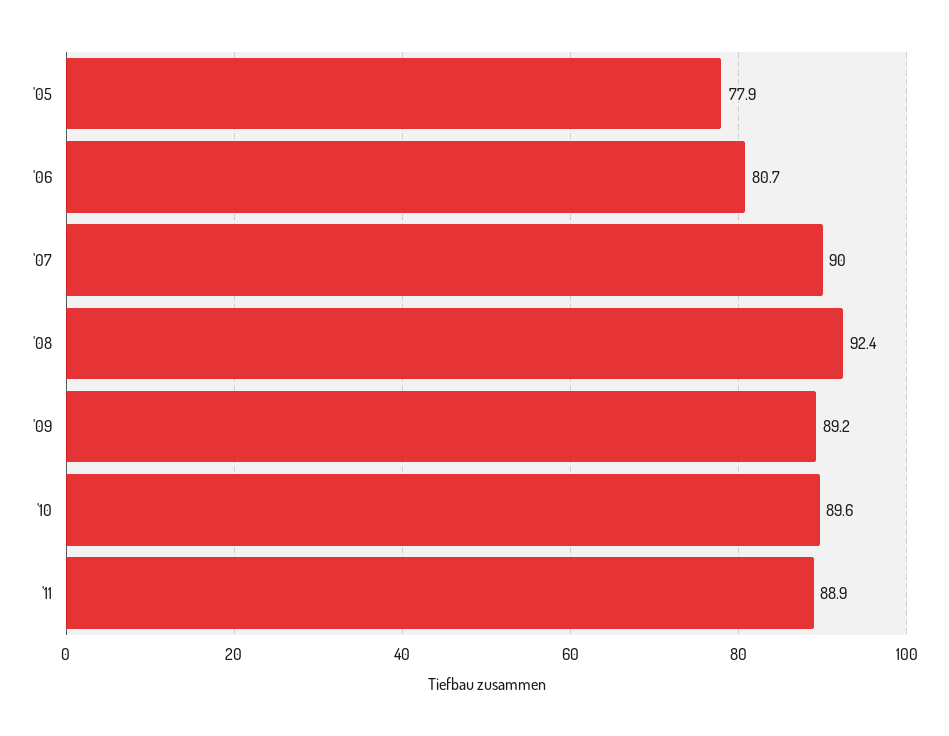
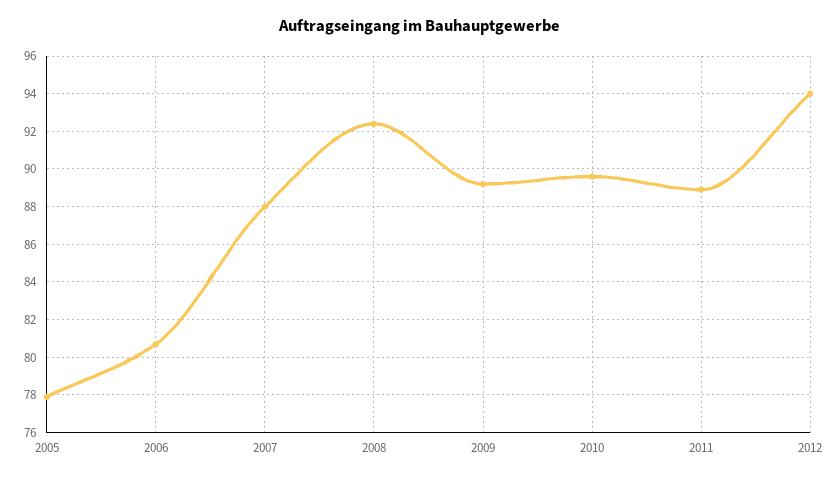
'07: 90 -> 88
2012: none -> 94

